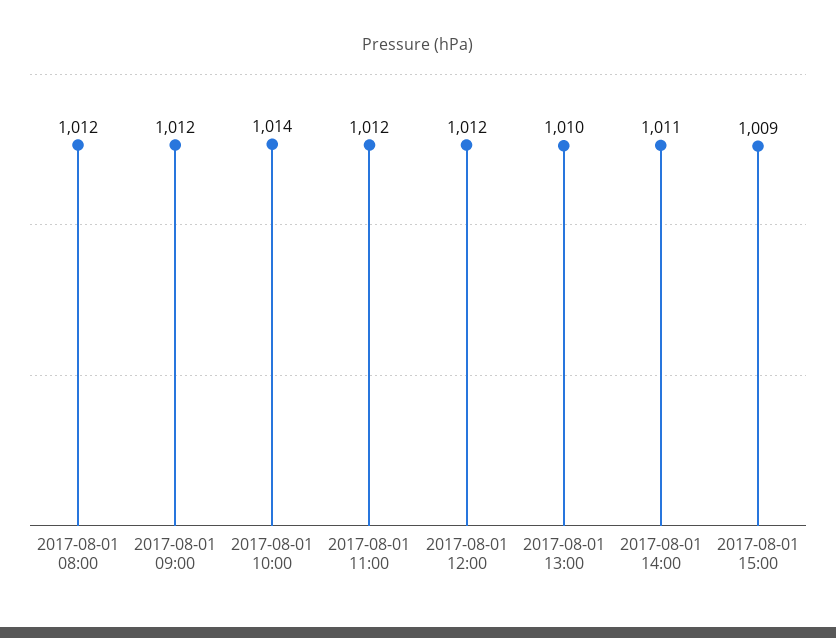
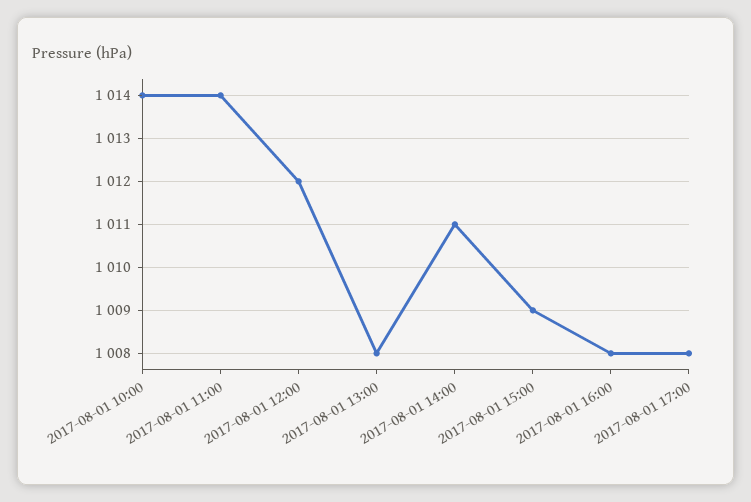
2017-08-01 08:00: 1012 -> none
2017-08-01 09:00: 1012 -> none
2017-08-01 11:00: 1012 -> 1014
2017-08-01 13:00: 1010 -> 1008
2017-08-01 16:00: none -> 1008
2017-08-01 17:00: none -> 1008

